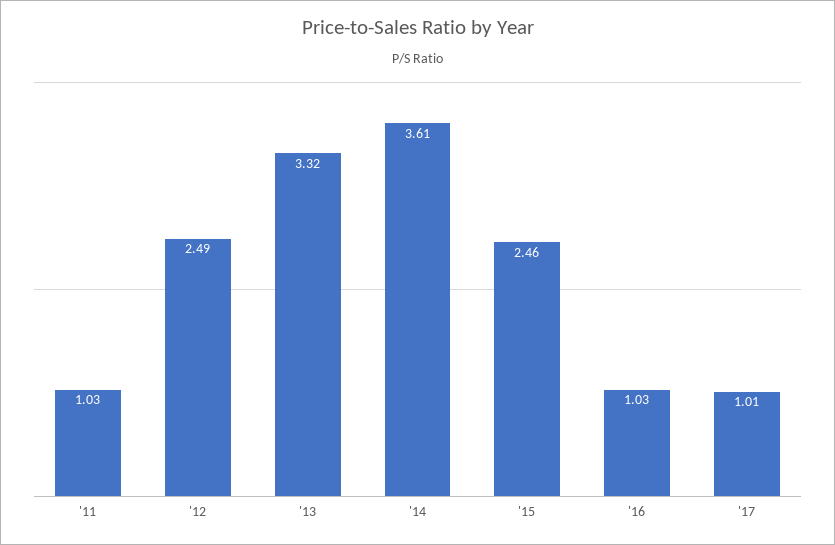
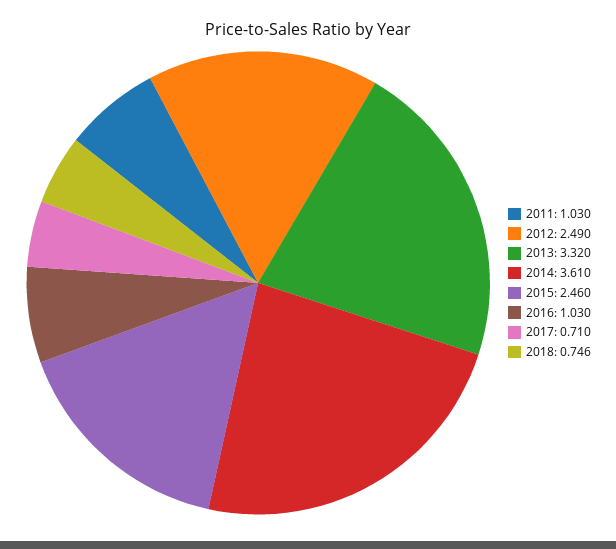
'17: 1.01 -> 0.71
2018: none -> 0.746

